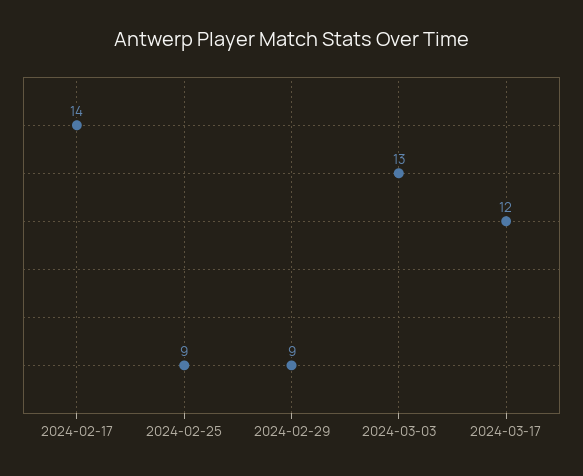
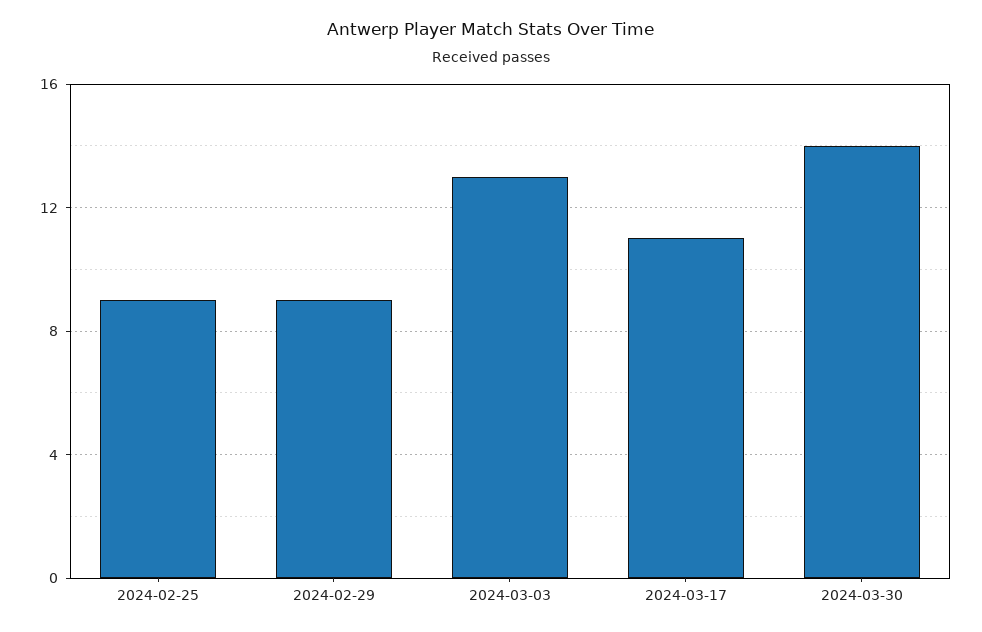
2024-02-17: 14 -> none
2024-03-17: 12 -> 11
2024-03-30: none -> 14

